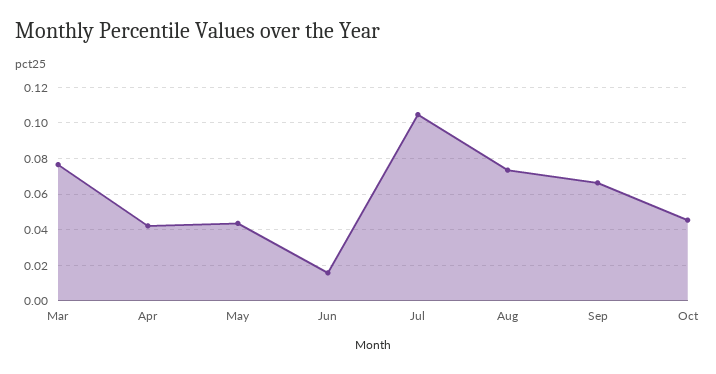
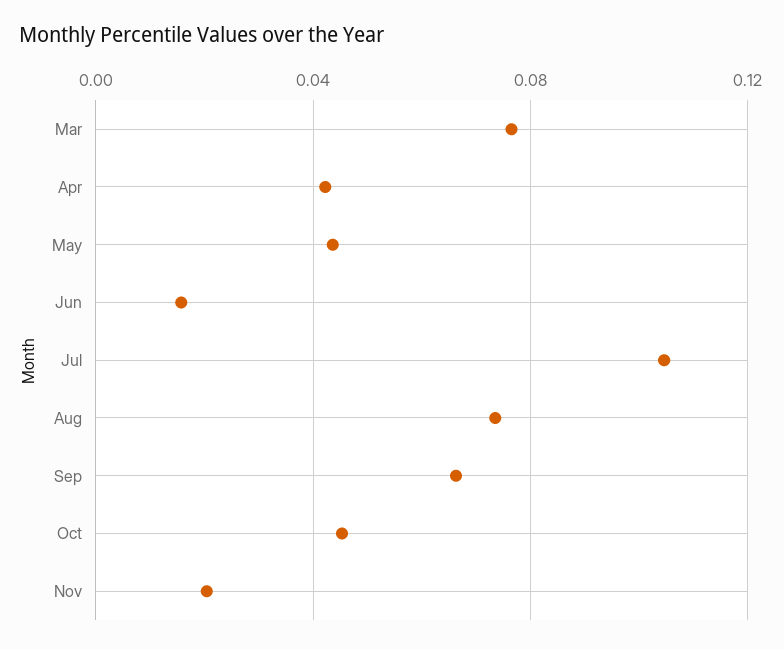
Nov: none -> 0.02

